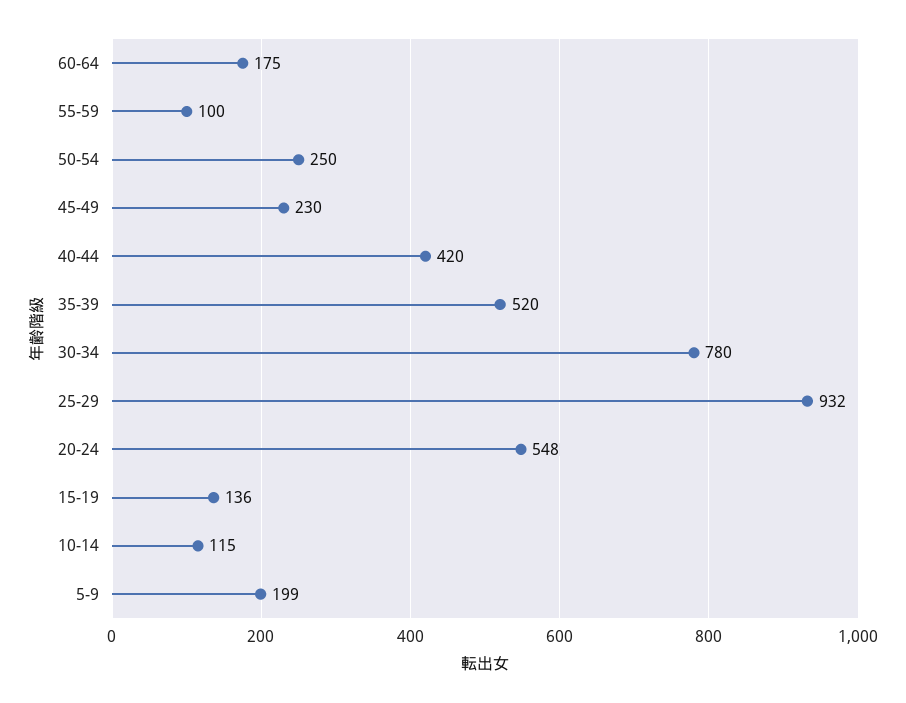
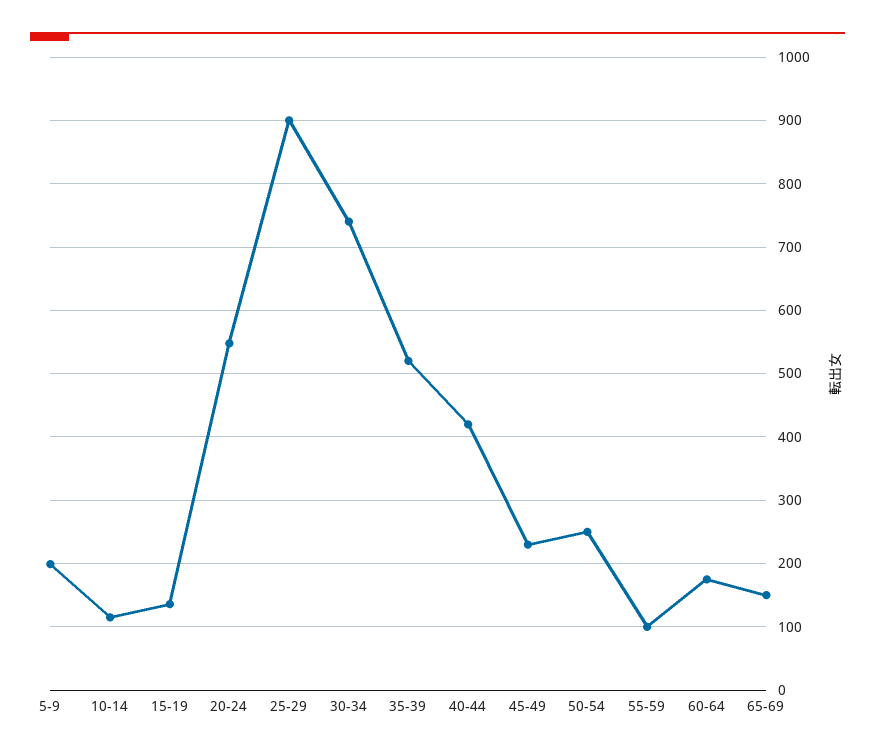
30-34: 780 -> 740
25-29: 932 -> 900
65-69: none -> 150

